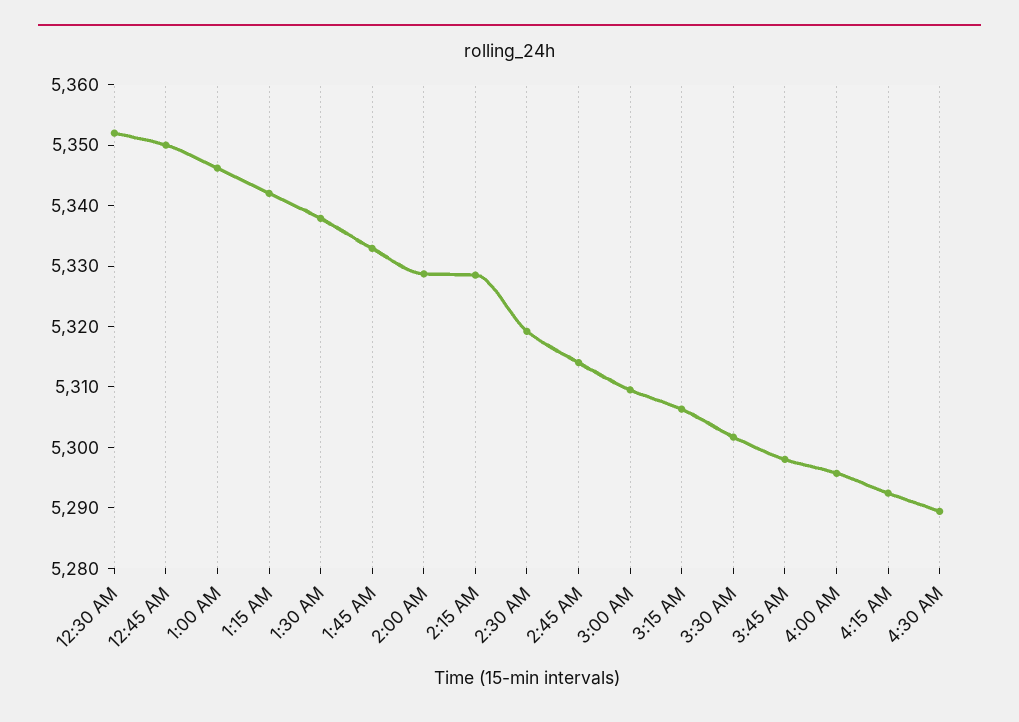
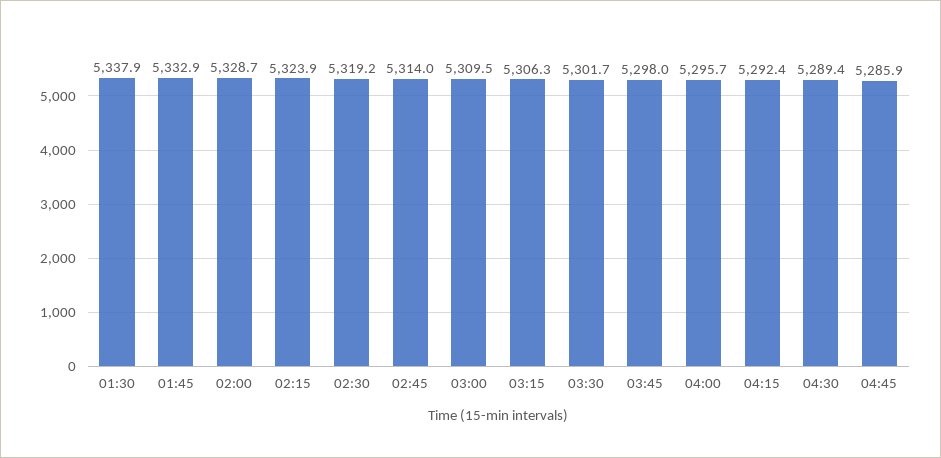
12:30 AM: 5352 -> none
12:45 AM: 5350 -> none
1:00 AM: 5346 -> none
1:15 AM: 5342 -> none
2:15 AM: 5328 -> 5323.9
04:45: none -> 5285.9

